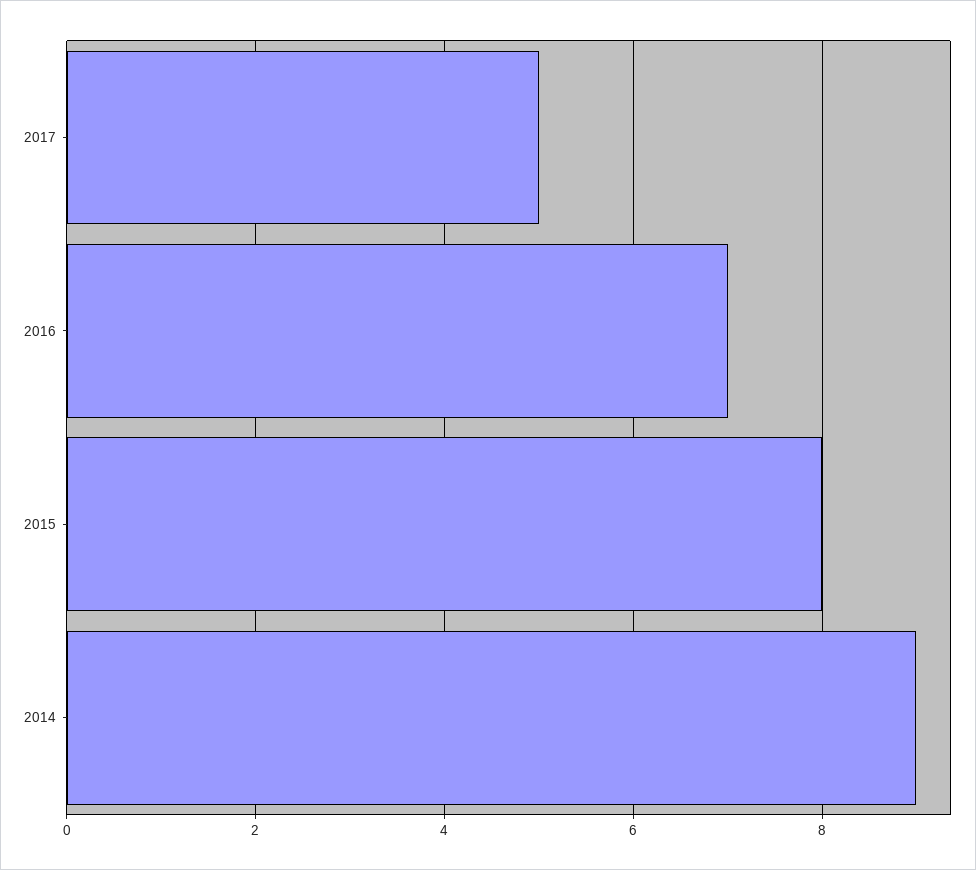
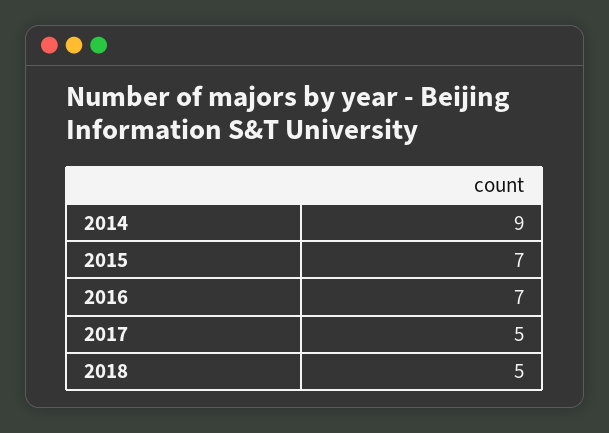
2015: 8 -> 7
2018: none -> 5

